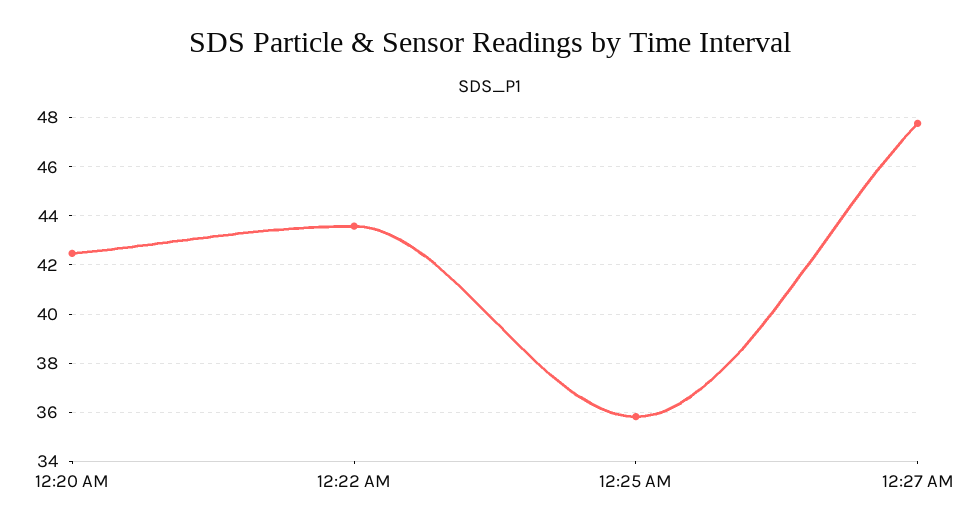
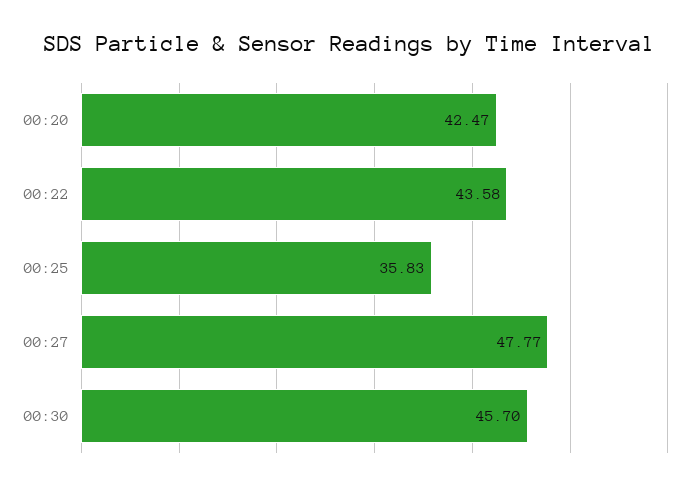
00:30: none -> 45.7

